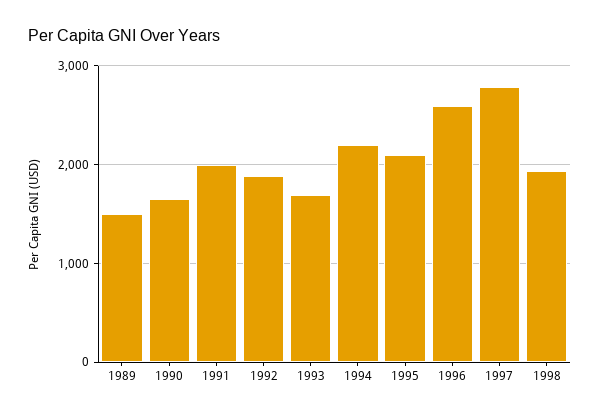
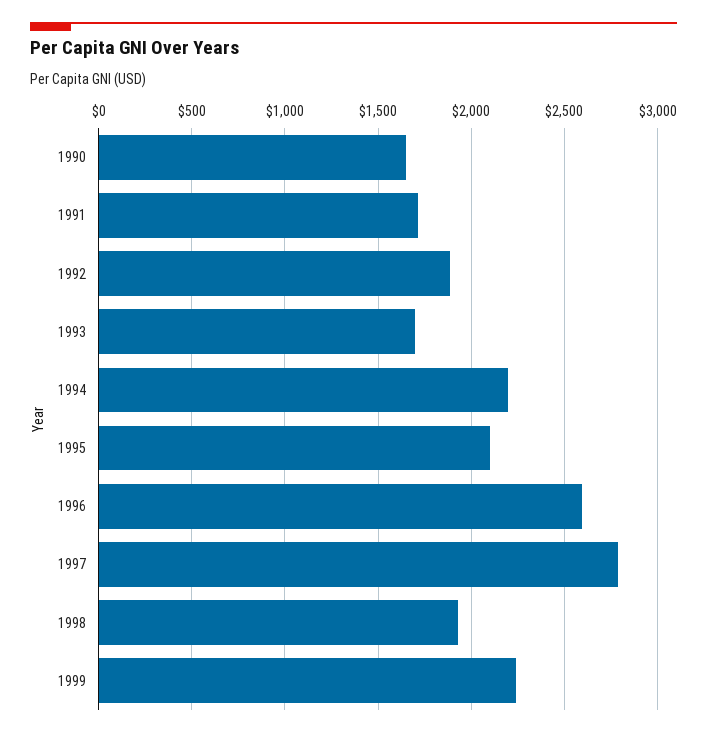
1989: 1500 -> none
1991: 2000 -> 1700
1999: none -> 2250

